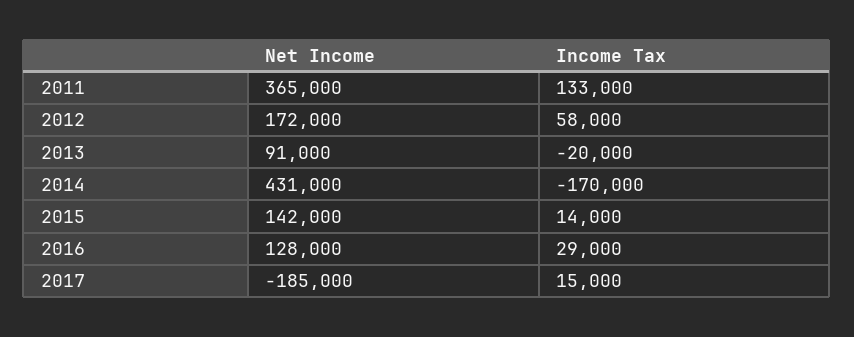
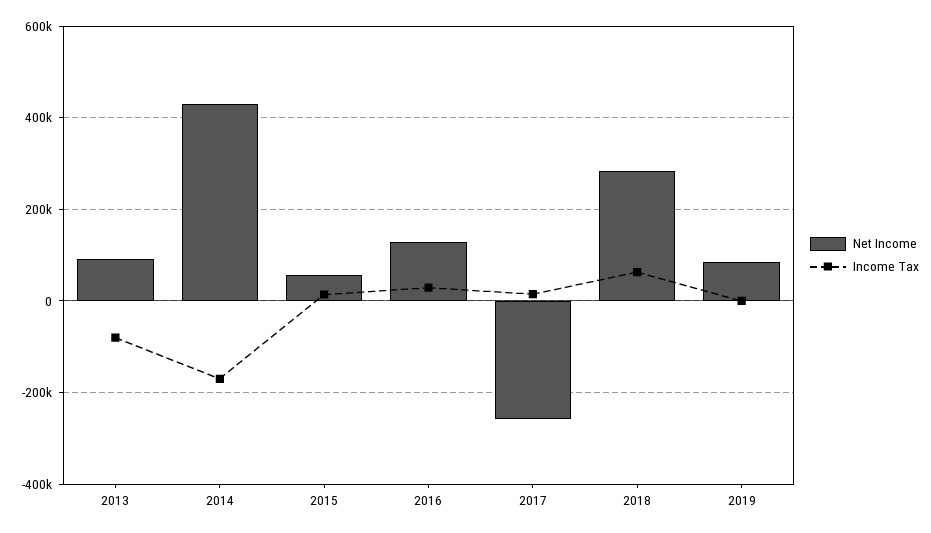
Net Income, 2011: 365000 -> none
Income Tax, 2011: 133000 -> none
Net Income, 2012: 172000 -> none
Income Tax, 2012: 58000 -> none
Income Tax, 2013: -20000 -> -80000
Net Income, 2015: 142000 -> 60000
Net Income, 2017: -185000 -> -260000
Net Income, 2018: none -> 280000
Income Tax, 2018: none -> 60000
Net Income, 2019: none -> 80000
Income Tax, 2019: none -> 0

